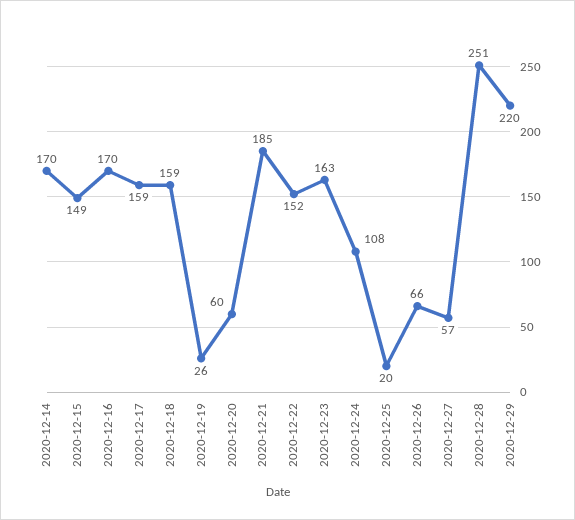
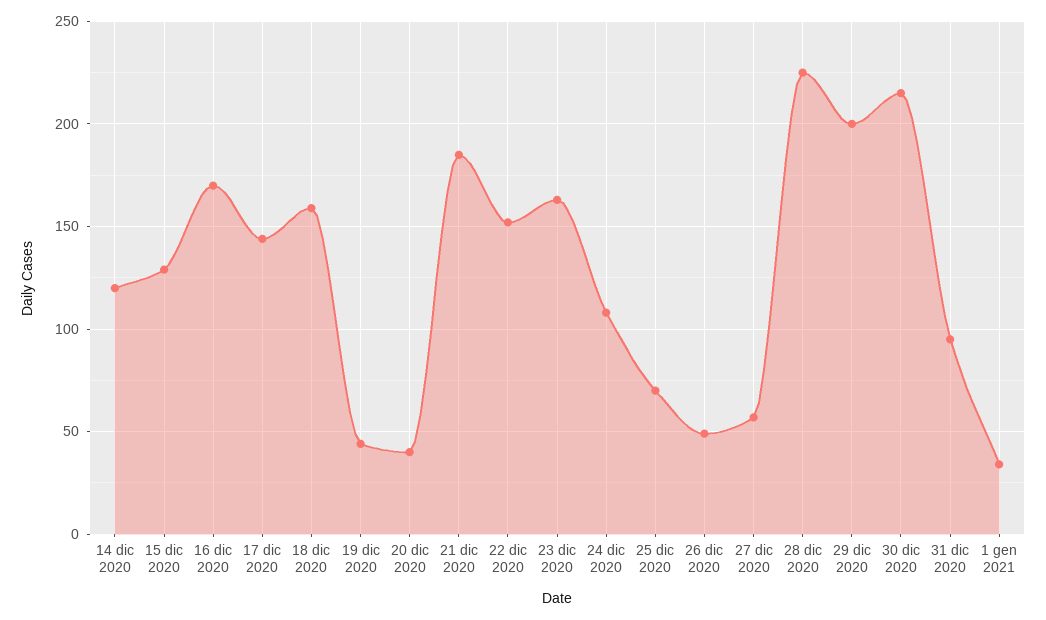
2020-12-14: 170 -> 120
2020-12-15: 149 -> 130
2020-12-17: 159 -> 145
2020-12-19: 26 -> 45
2020-12-20: 60 -> 40
2020-12-25: 20 -> 70
2020-12-26: 66 -> 50
2020-12-28: 251 -> 225
2020-12-29: 220 -> 200
30 dic 2020: none -> 215
31 dic 2020: none -> 95
1 gen 2021: none -> 35

